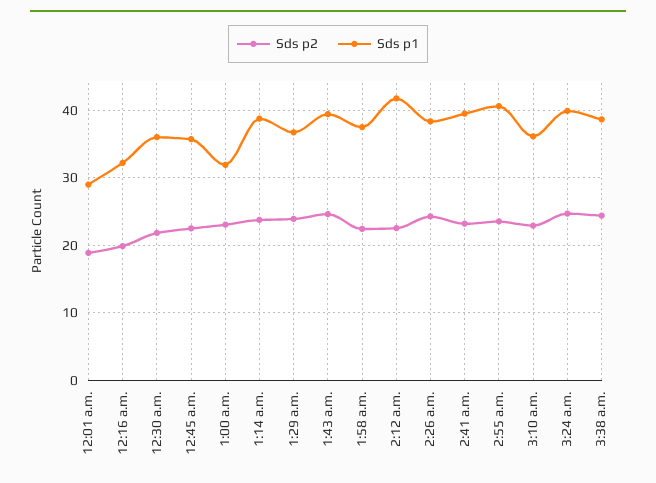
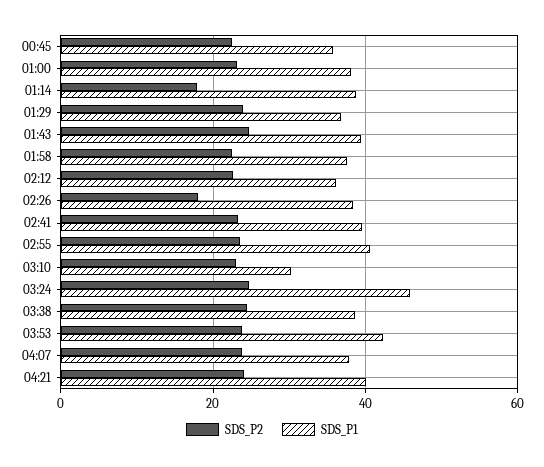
Sds p2, 12:01 a.m.: 19 -> none
Sds p1, 12:01 a.m.: 29 -> none
Sds p2, 12:16 a.m.: 20 -> none
Sds p1, 12:16 a.m.: 32 -> none
Sds p2, 12:30 a.m.: 22 -> none
Sds p1, 12:30 a.m.: 36 -> none
Sds p1, 1:00 a.m.: 32 -> 38
Sds p2, 1:14 a.m.: 24 -> 18
Sds p1, 2:12 a.m.: 42 -> 36
Sds p2, 2:26 a.m.: 24 -> 18
Sds p1, 3:10 a.m.: 36 -> 30
Sds p1, 3:24 a.m.: 40 -> 46
Sds p2, 03:53: none -> 24
Sds p1, 03:53: none -> 42
Sds p2, 04:07: none -> 24
Sds p1, 04:07: none -> 38
Sds p2, 04:21: none -> 24
Sds p1, 04:21: none -> 40

